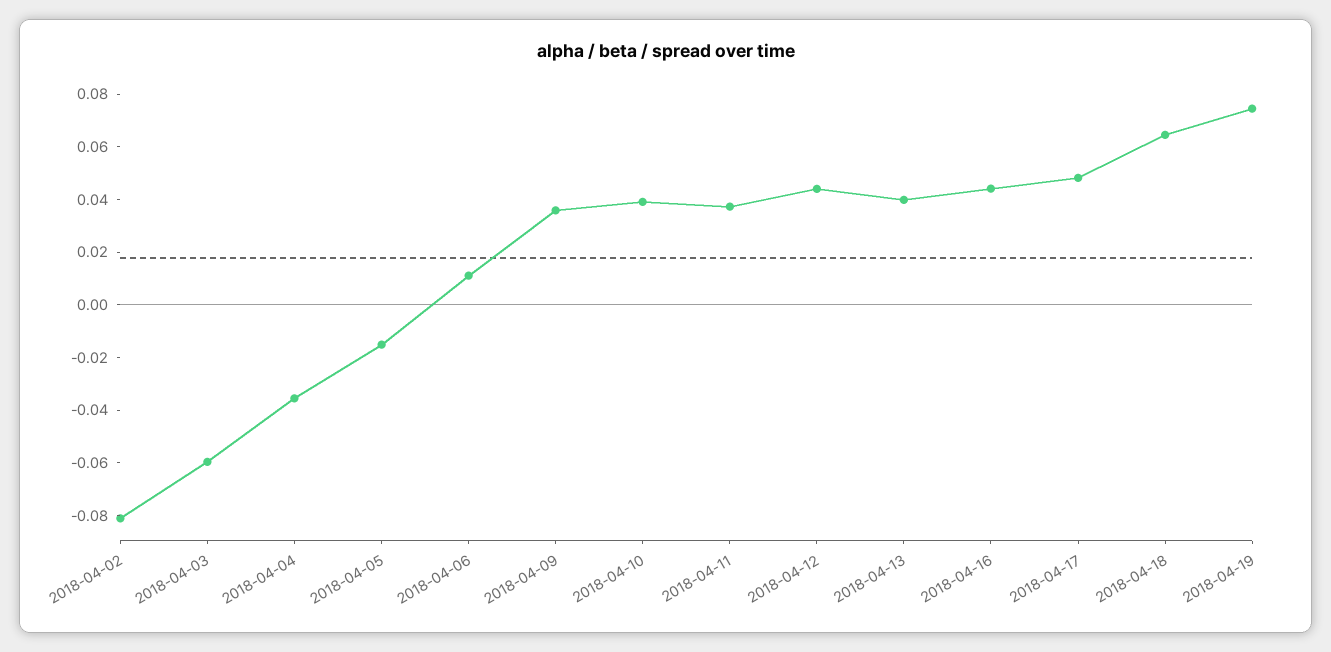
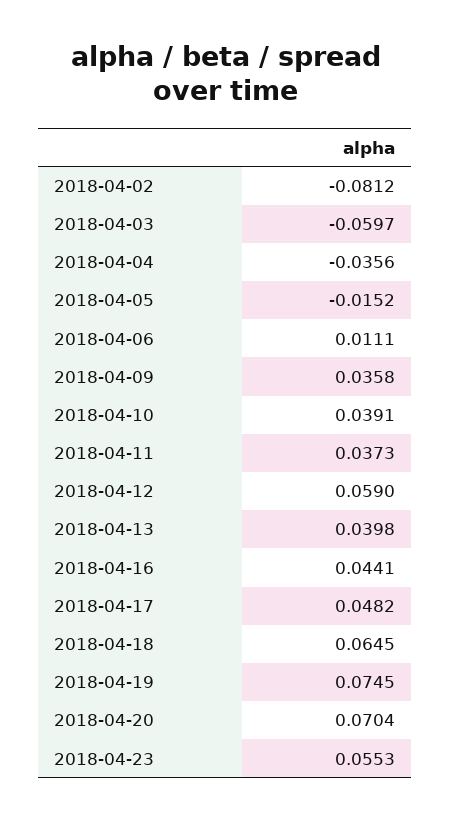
2018-04-12: 0.045 -> 0.059
2018-04-20: none -> 0.0704
2018-04-23: none -> 0.0553

